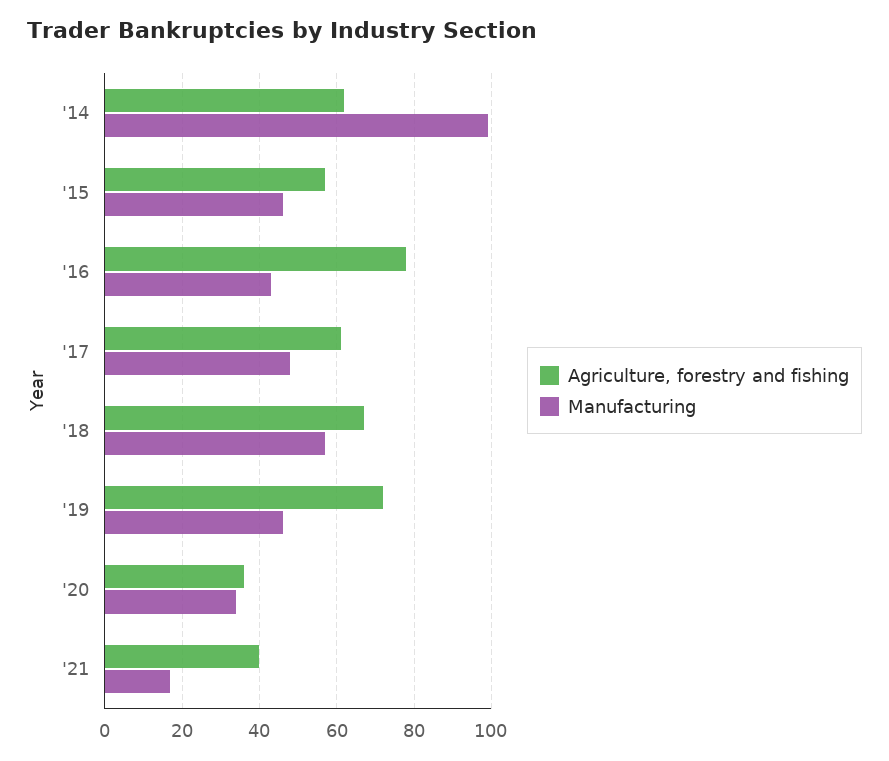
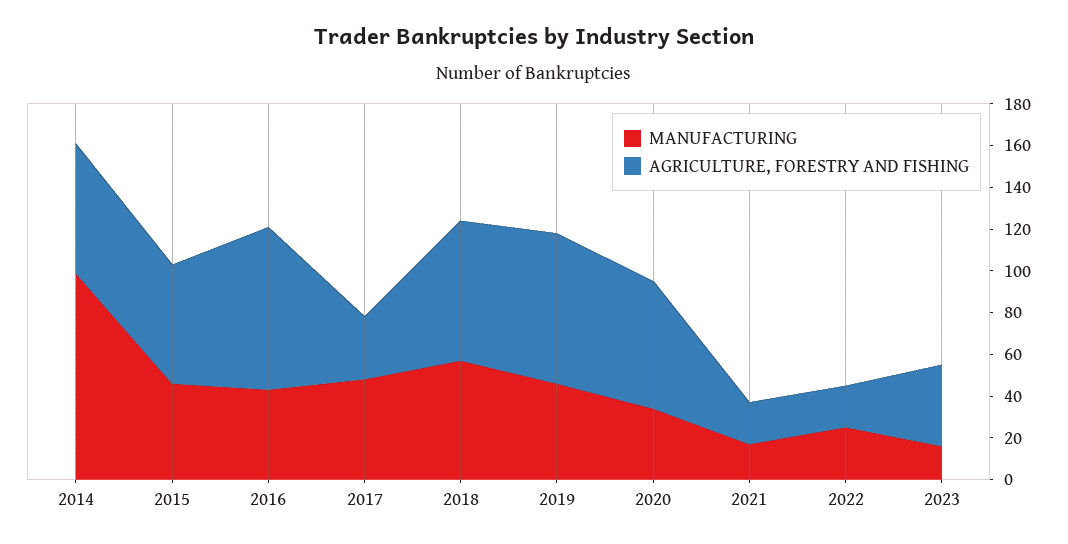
Agriculture, forestry and fishing, '17: 60 -> 30
Agriculture, forestry and fishing, '20: 35 -> 60
Agriculture, forestry and fishing, '21: 40 -> 20
Manufacturing, 2022: none -> 25
Agriculture, forestry and fishing, 2022: none -> 20
Manufacturing, 2023: none -> 15
Agriculture, forestry and fishing, 2023: none -> 40

